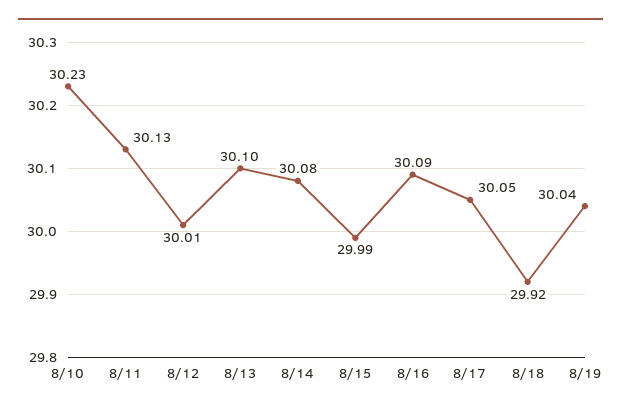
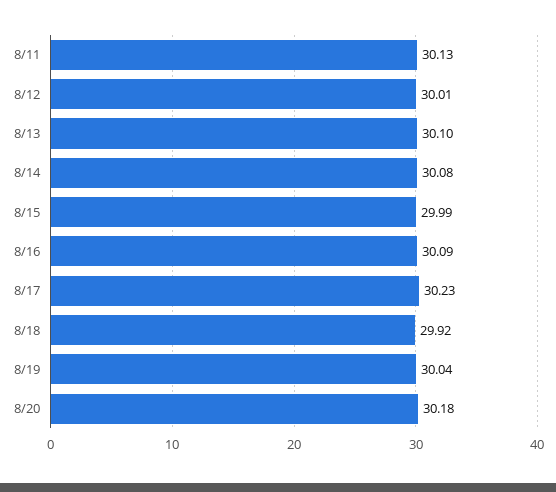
8/10: 30.23 -> none
8/17: 30.05 -> 30.23
8/20: none -> 30.18

